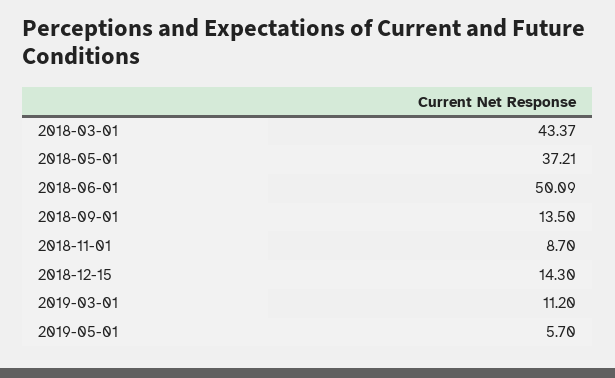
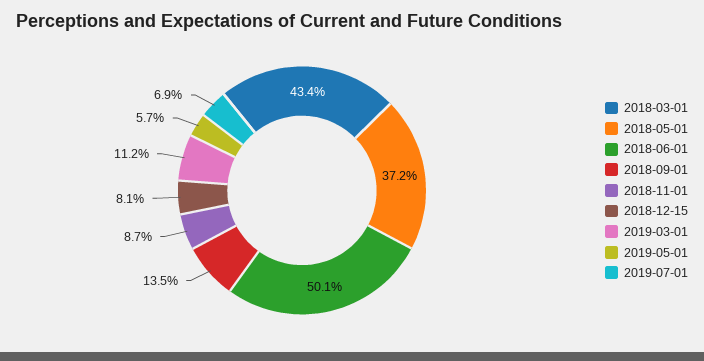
2018-12-15: 14.3 -> 8.1
2019-07-01: none -> 6.9

